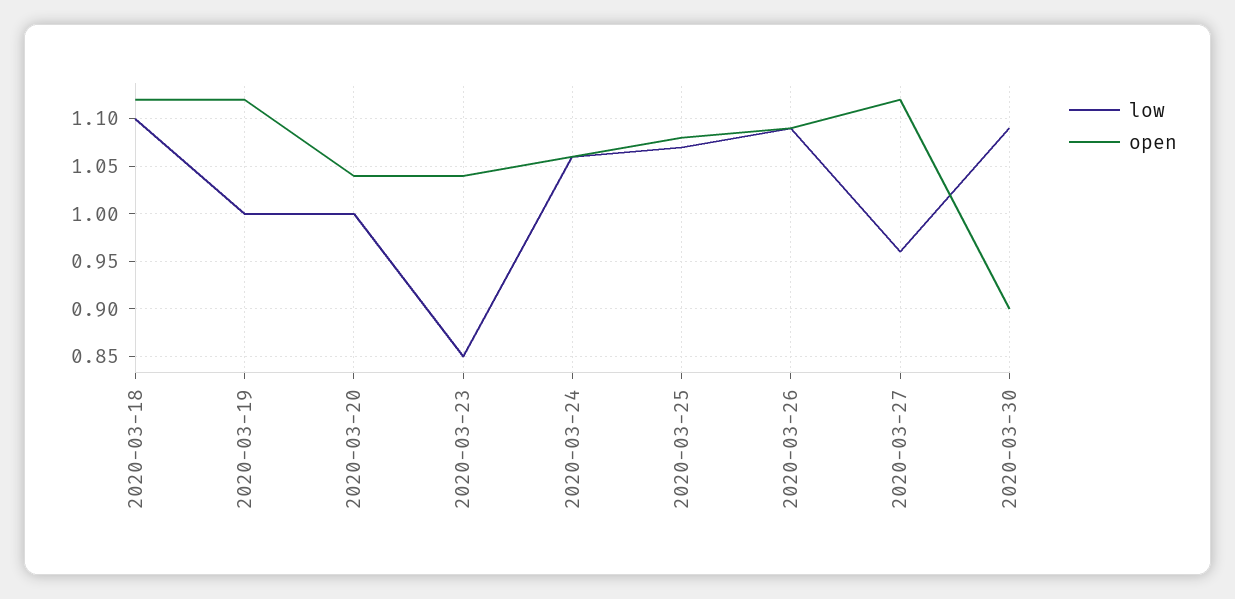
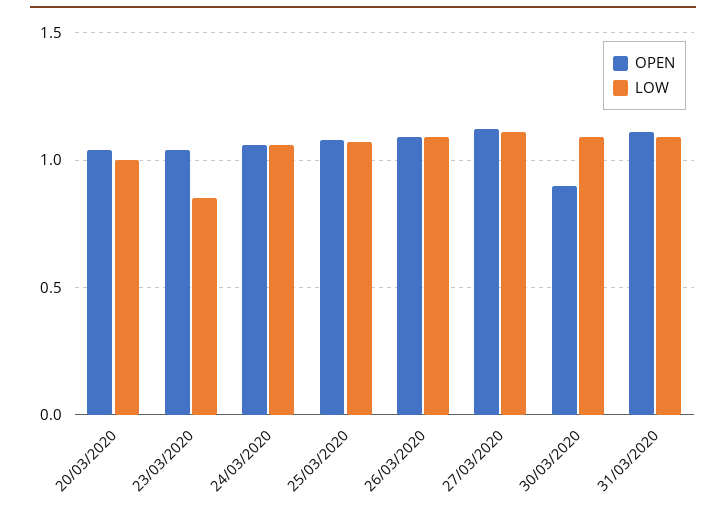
low, 2020-03-18: 1.1 -> none
open, 2020-03-18: 1.12 -> none
low, 2020-03-19: 1 -> none
open, 2020-03-19: 1.12 -> none
low, 2020-03-27: 0.96 -> 1.1
open, 31/03/2020: none -> 1.1
low, 31/03/2020: none -> 1.1

